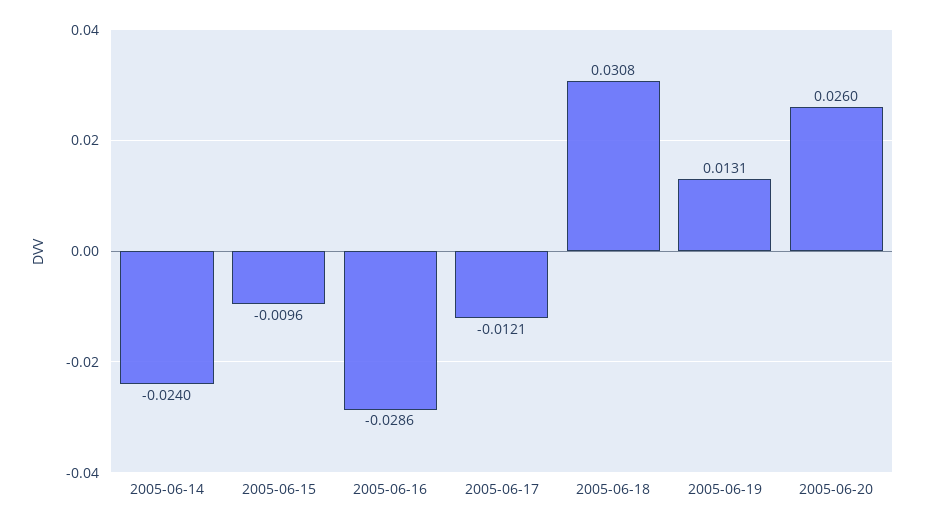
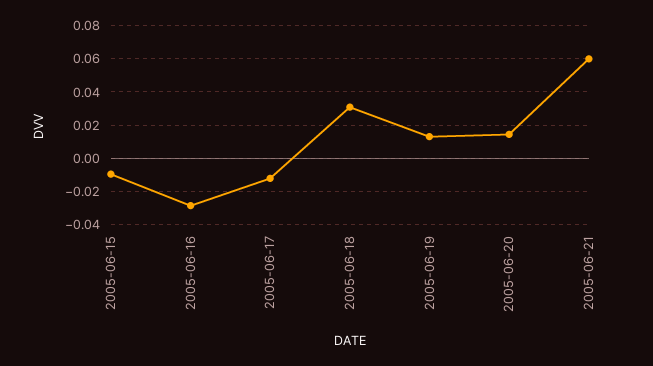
2005-06-14: -0.024 -> none
2005-06-20: 0.026 -> 0.015
2005-06-21: none -> 0.06

